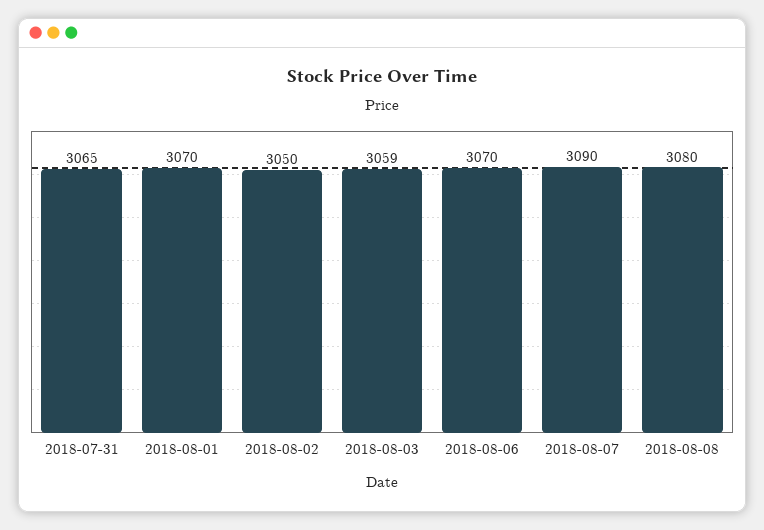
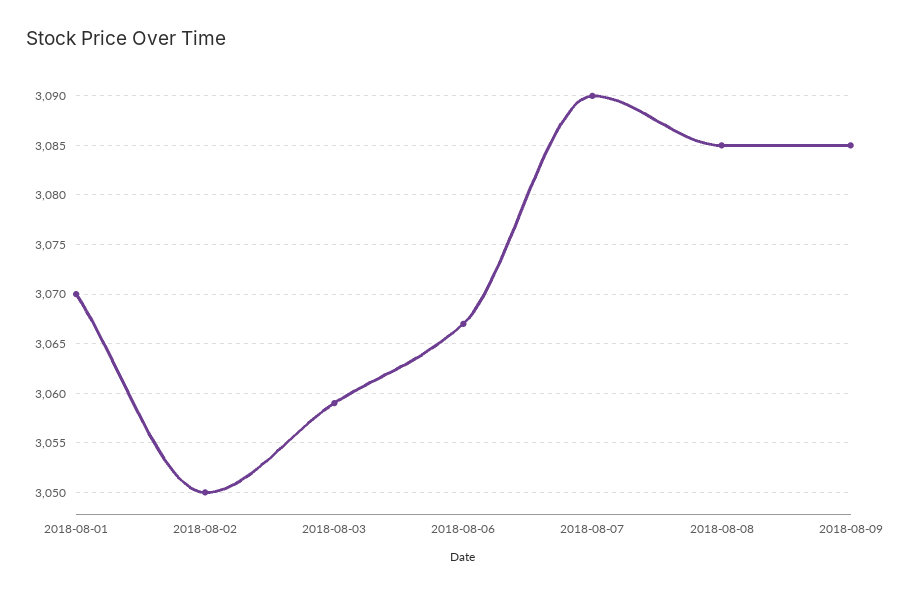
2018-07-31: 3065 -> none
2018-08-06: 3070 -> 3067
2018-08-08: 3080 -> 3085
2018-08-09: none -> 3085

